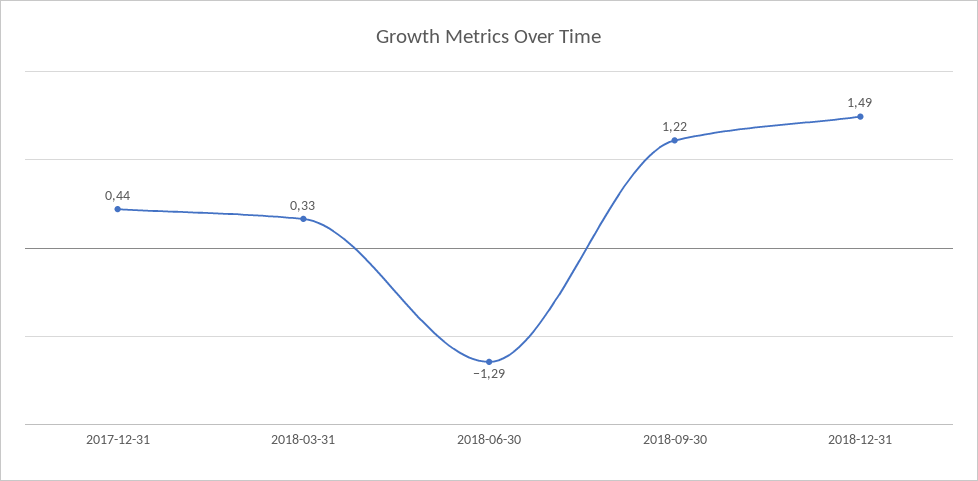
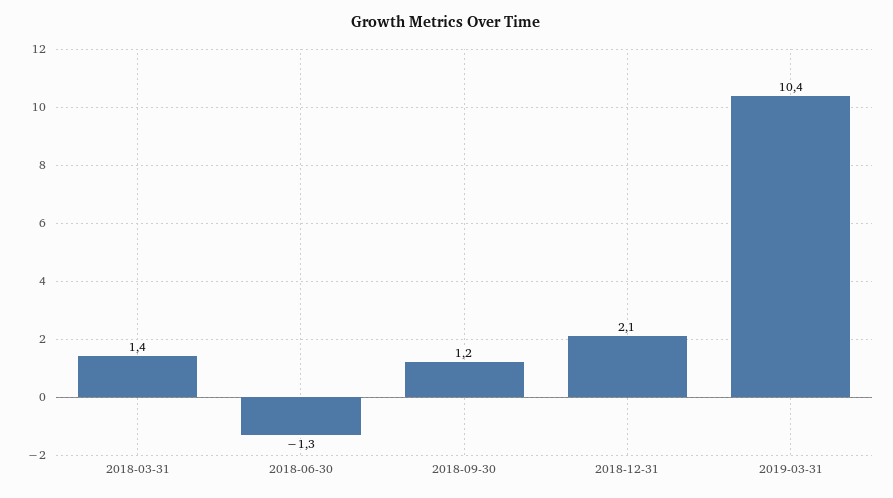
2017-12-31: 0.44 -> none
2018-03-31: 0.33 -> 1.4
2018-12-31: 1.49 -> 2.1
2019-03-31: none -> 10.4

